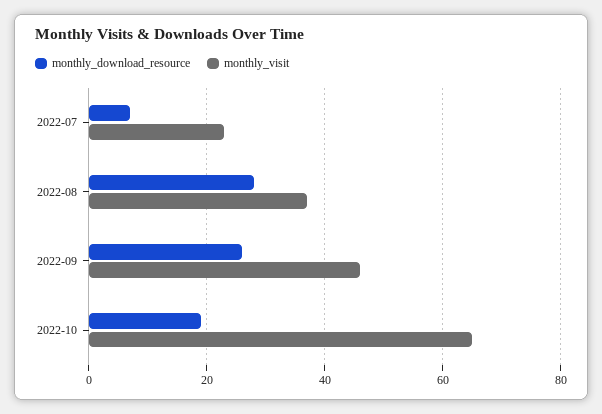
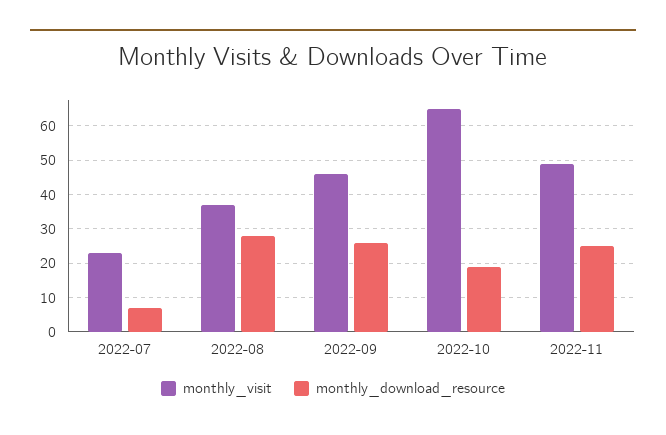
monthly_visit, 2022-11: none -> 50
monthly_download_resource, 2022-11: none -> 25

